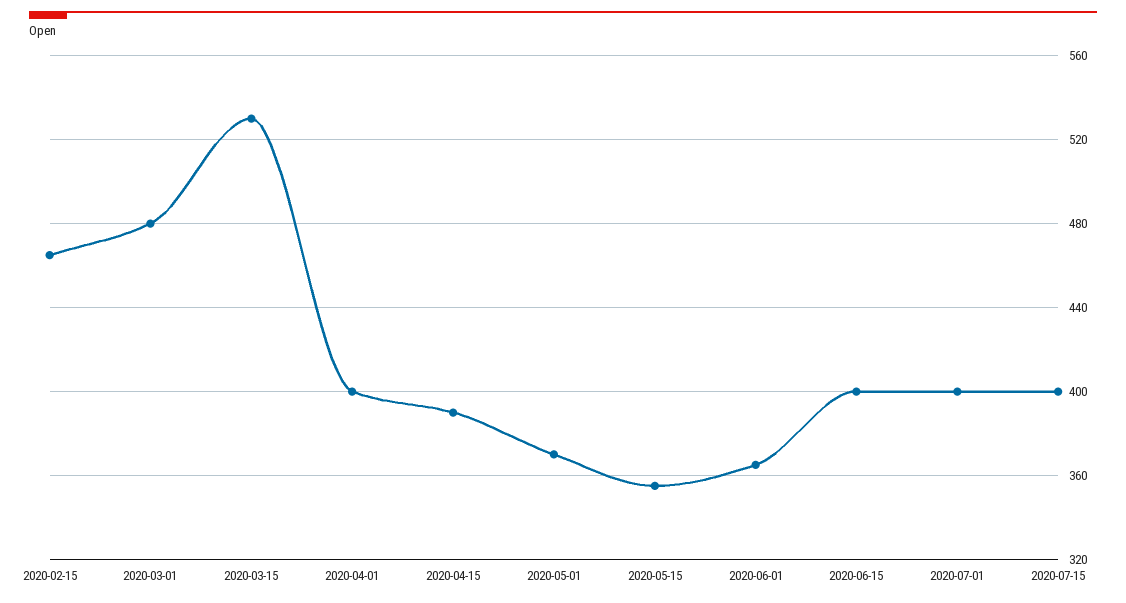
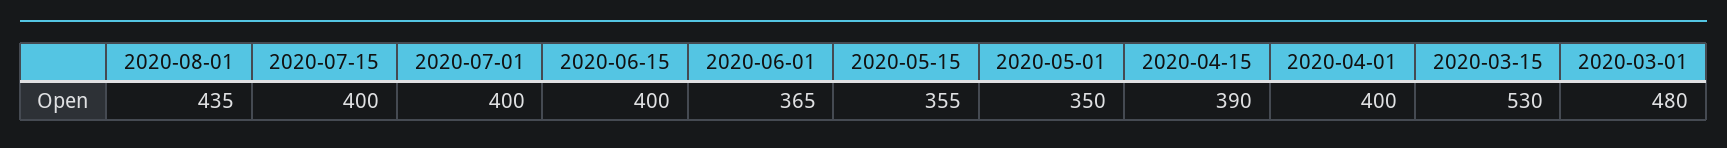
2020-02-15: 465 -> none
2020-05-01: 370 -> 350
2020-08-01: none -> 435

